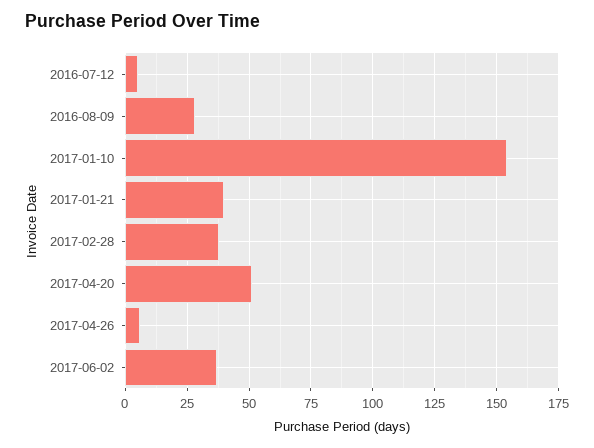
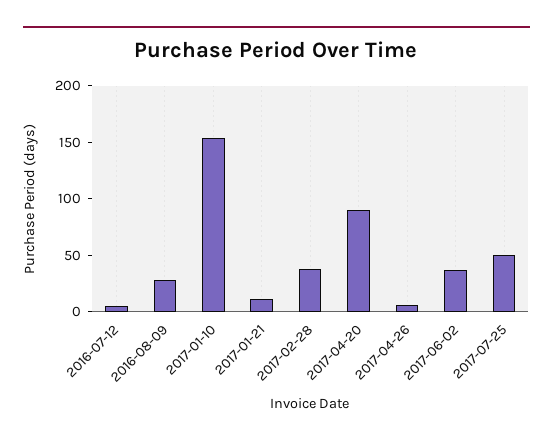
2017-01-21: 40 -> 10
2017-04-20: 50 -> 90
2017-07-25: none -> 50

